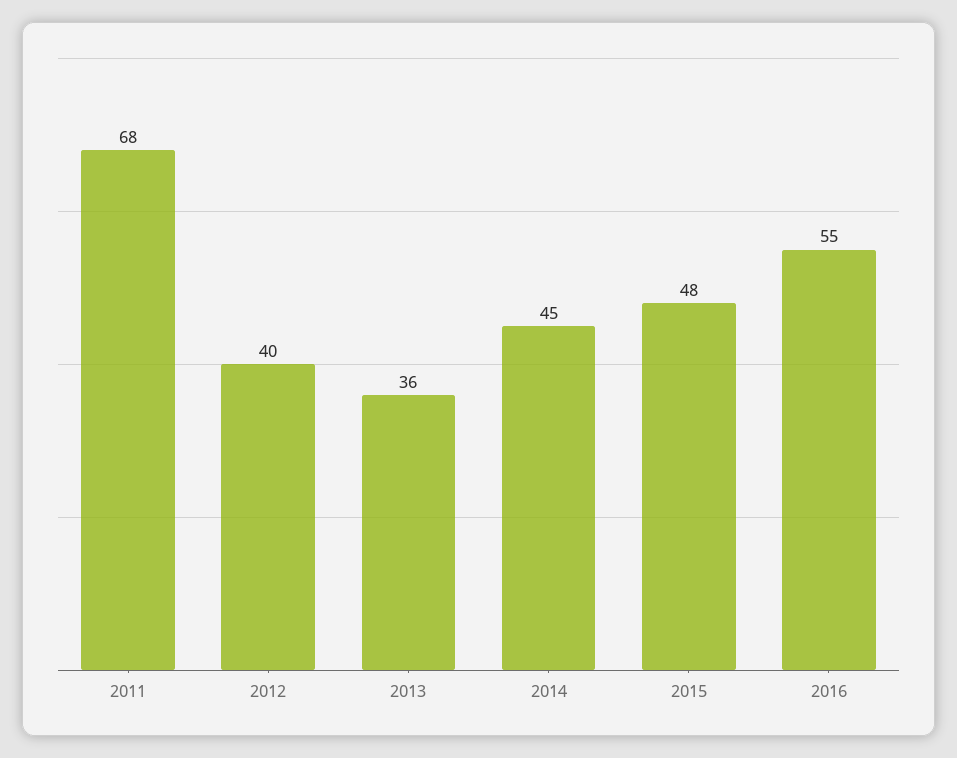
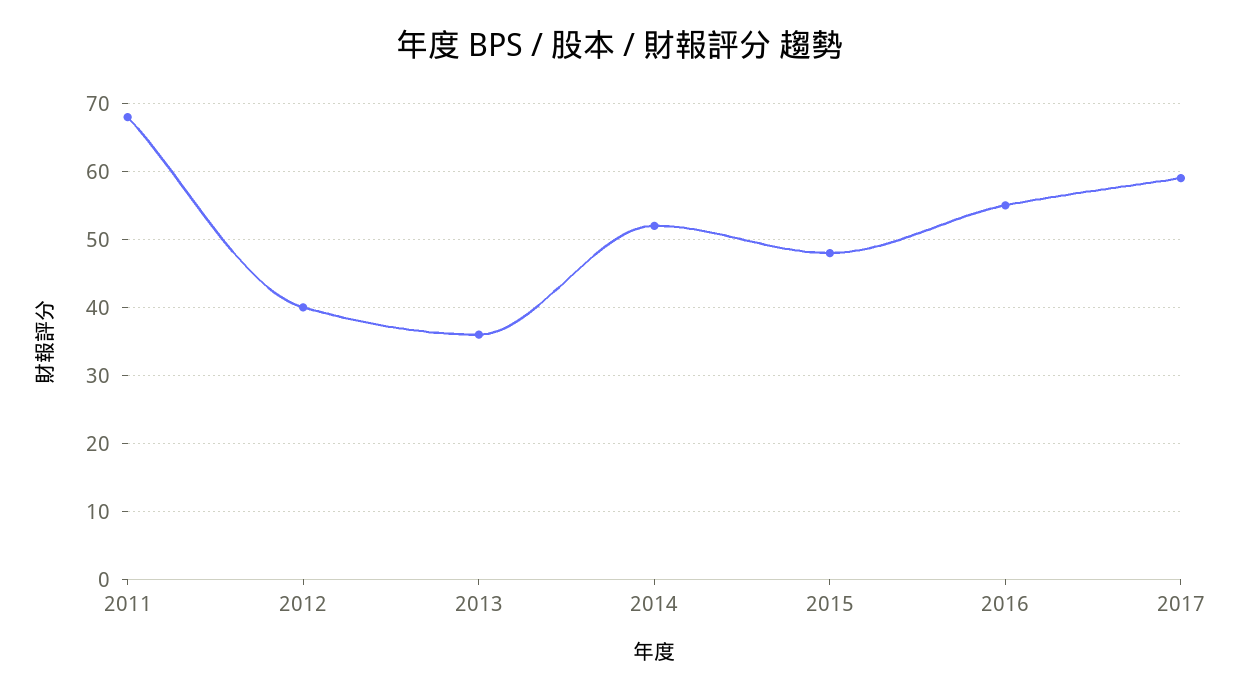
2014: 45 -> 52
2017: none -> 59

